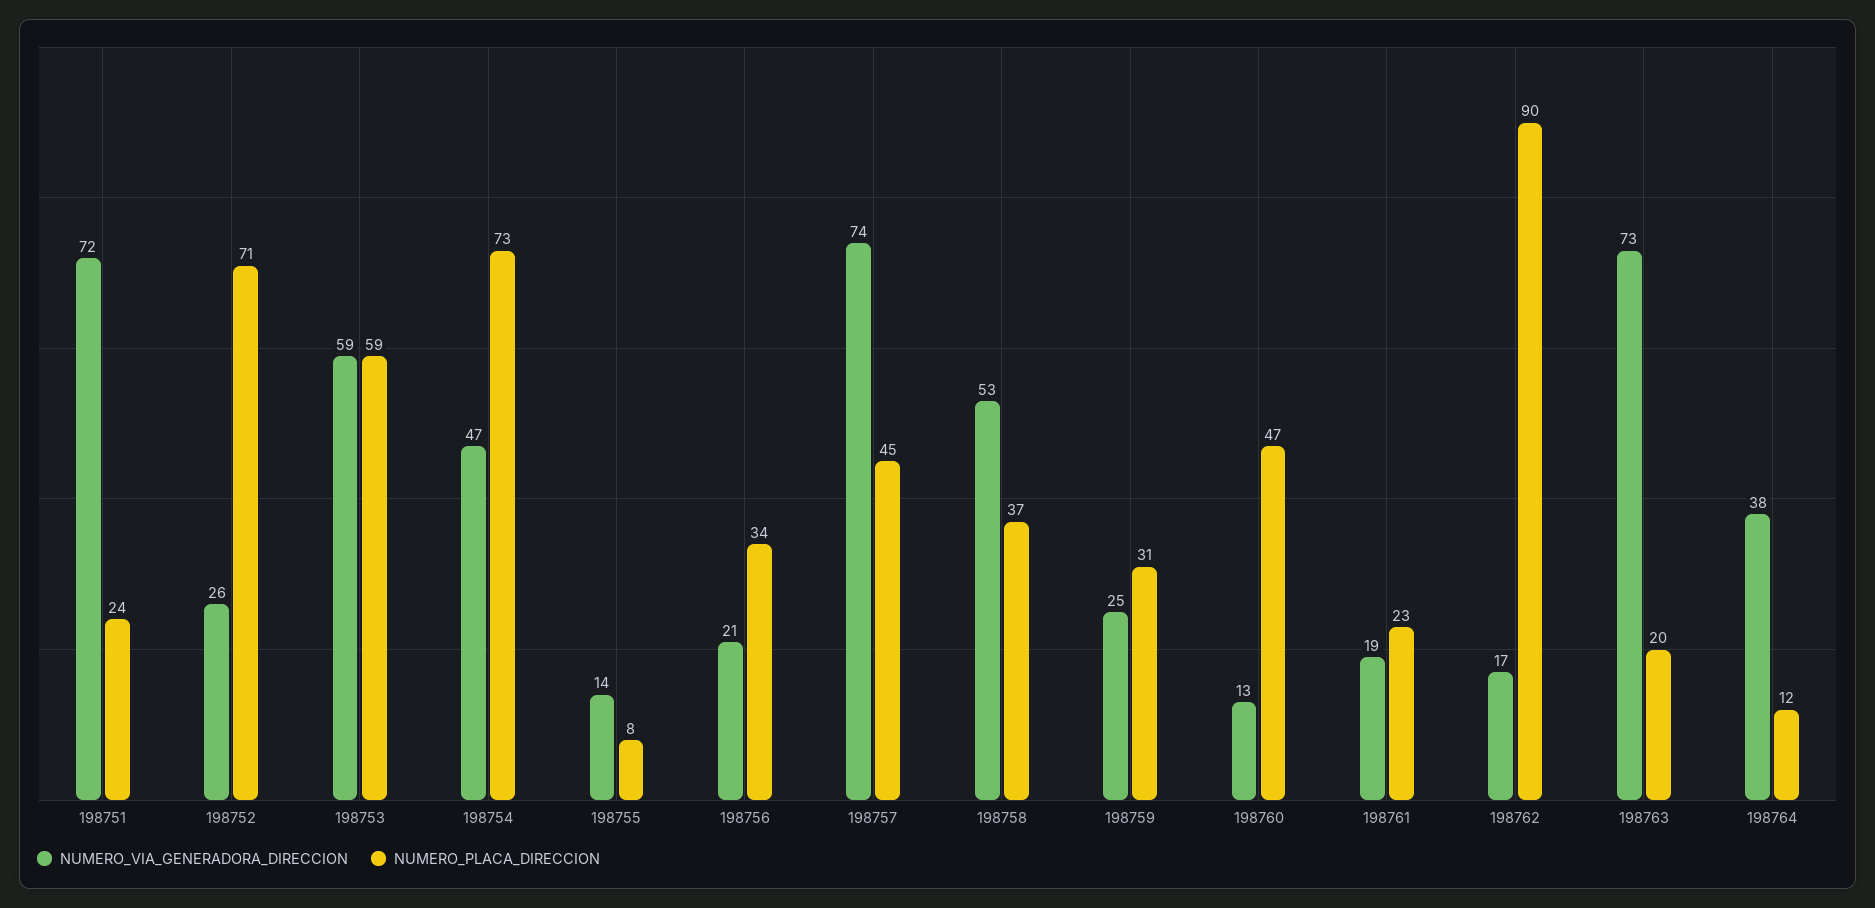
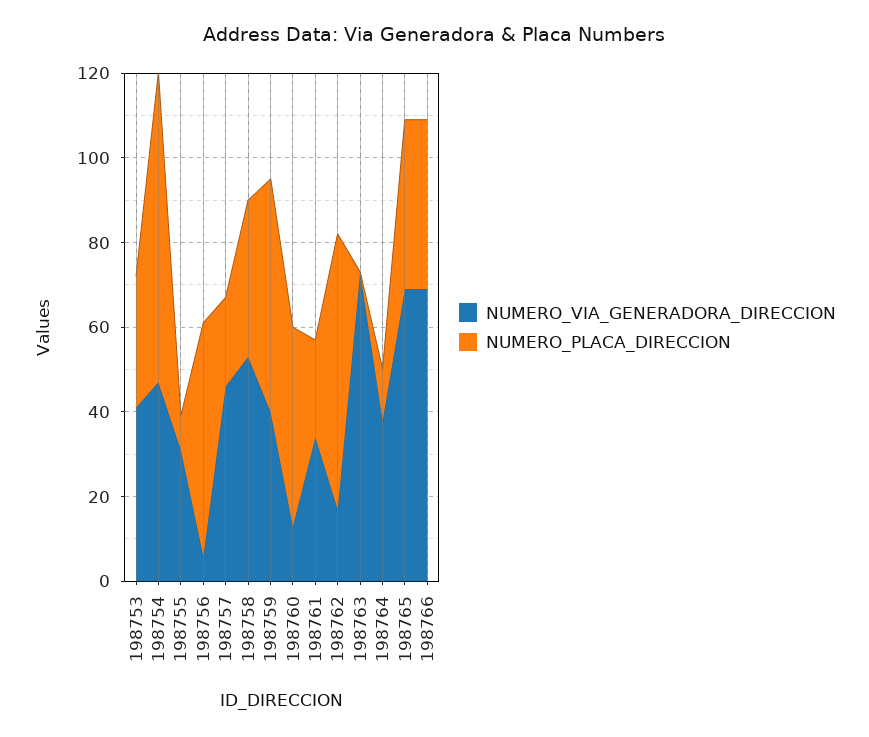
NUMERO_VIA_GENERADORA_DIRECCION, 198751: 72 -> none
NUMERO_PLACA_DIRECCION, 198751: 24 -> none
NUMERO_VIA_GENERADORA_DIRECCION, 198752: 26 -> none
NUMERO_PLACA_DIRECCION, 198752: 71 -> none
NUMERO_VIA_GENERADORA_DIRECCION, 198753: 59 -> 40
NUMERO_PLACA_DIRECCION, 198753: 59 -> 30
NUMERO_VIA_GENERADORA_DIRECCION, 198755: 14 -> 30
NUMERO_VIA_GENERADORA_DIRECCION, 198756: 21 -> 5
NUMERO_PLACA_DIRECCION, 198756: 34 -> 55
NUMERO_VIA_GENERADORA_DIRECCION, 198757: 74 -> 45
NUMERO_PLACA_DIRECCION, 198757: 45 -> 20
NUMERO_VIA_GENERADORA_DIRECCION, 198759: 25 -> 40
NUMERO_PLACA_DIRECCION, 198759: 31 -> 55
NUMERO_VIA_GENERADORA_DIRECCION, 198761: 19 -> 35
NUMERO_PLACA_DIRECCION, 198762: 90 -> 65
NUMERO_PLACA_DIRECCION, 198763: 20 -> 0
NUMERO_VIA_GENERADORA_DIRECCION, 198765: none -> 70
NUMERO_PLACA_DIRECCION, 198765: none -> 40
NUMERO_VIA_GENERADORA_DIRECCION, 198766: none -> 70
NUMERO_PLACA_DIRECCION, 198766: none -> 40

